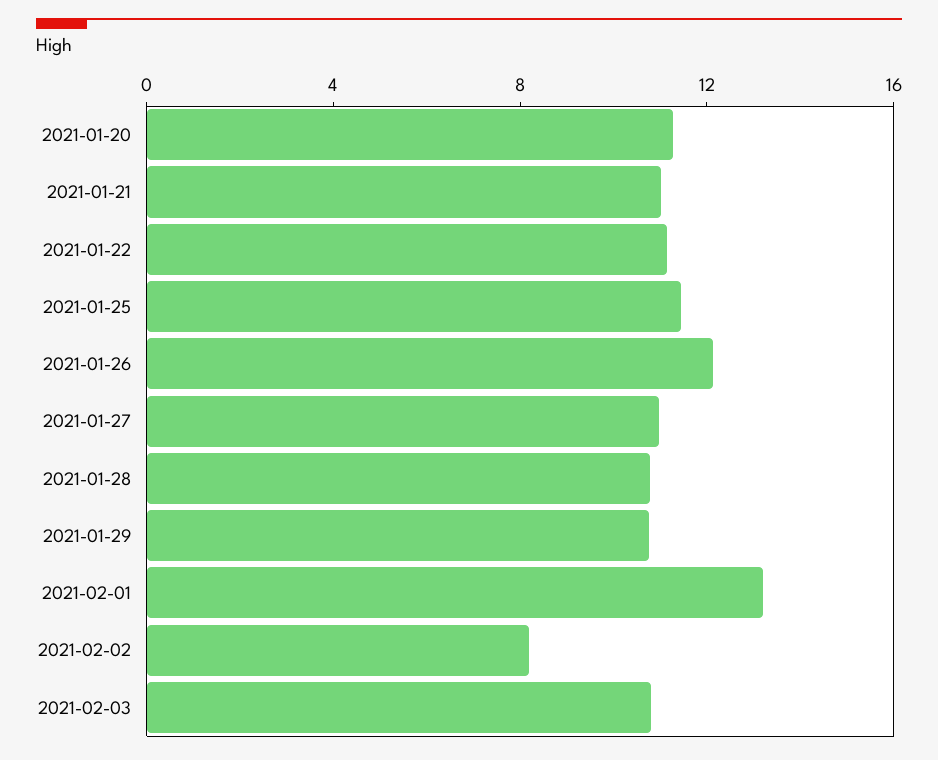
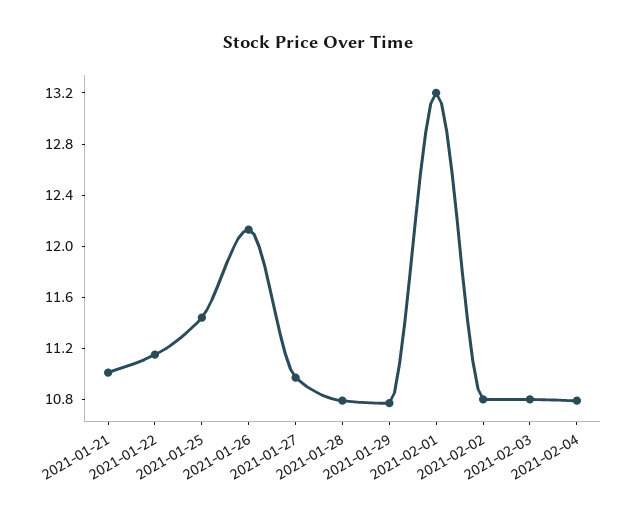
2021-01-20: 11 -> none
2021-02-02: 8 -> 10.8
2021-02-04: none -> 10.8

